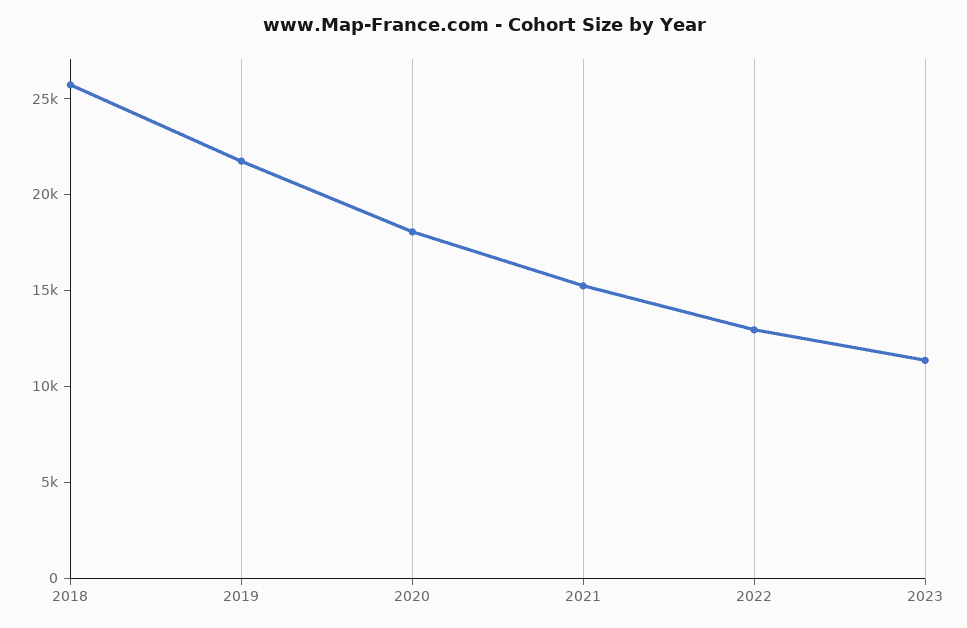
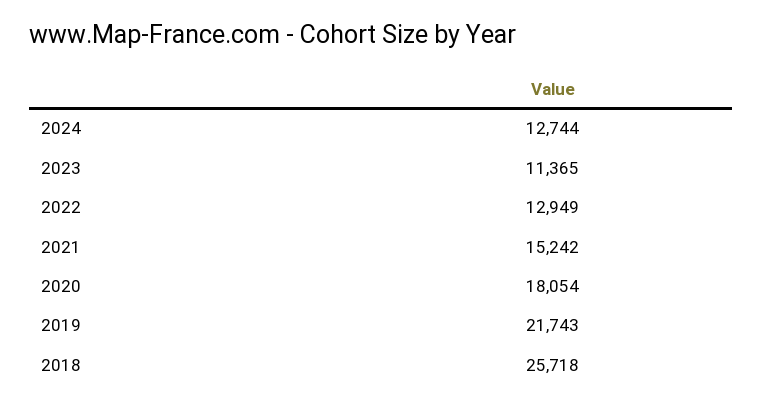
2024: none -> 12744

